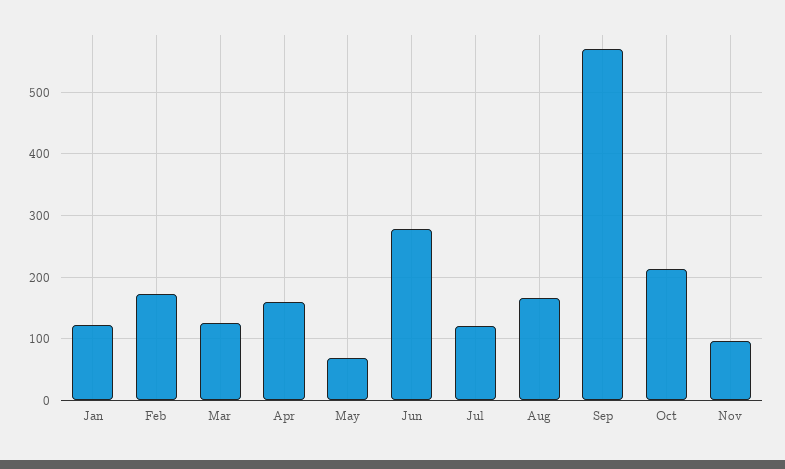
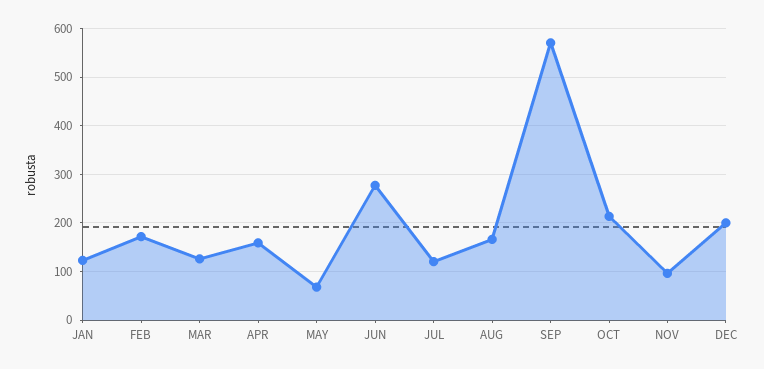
DEC: none -> 200

